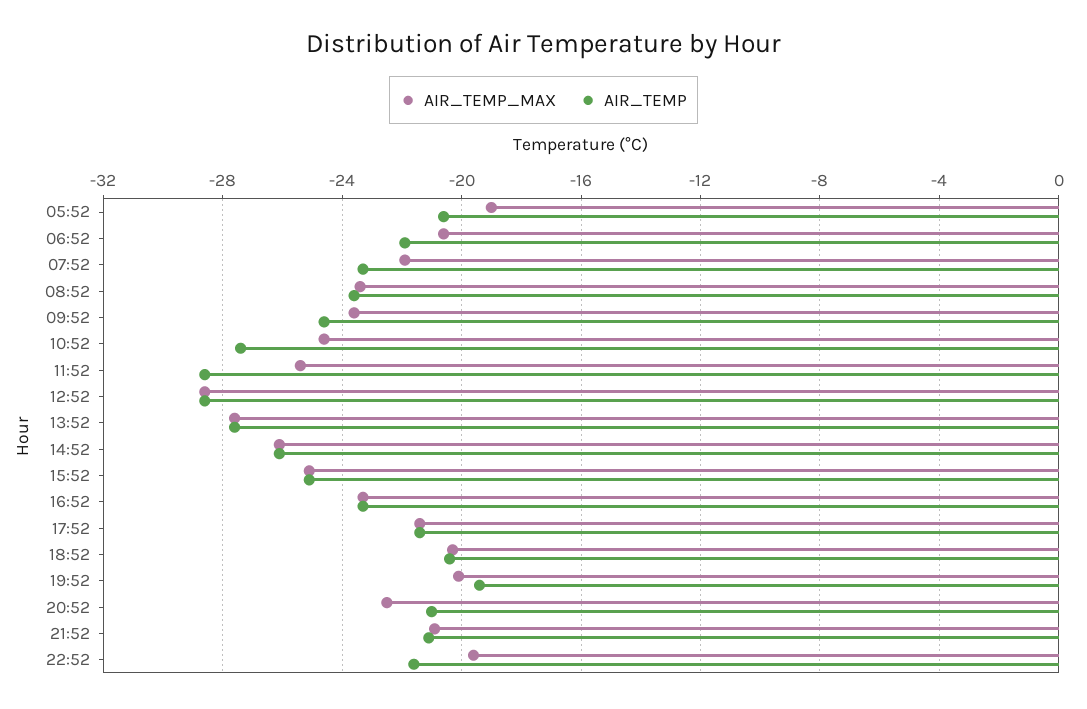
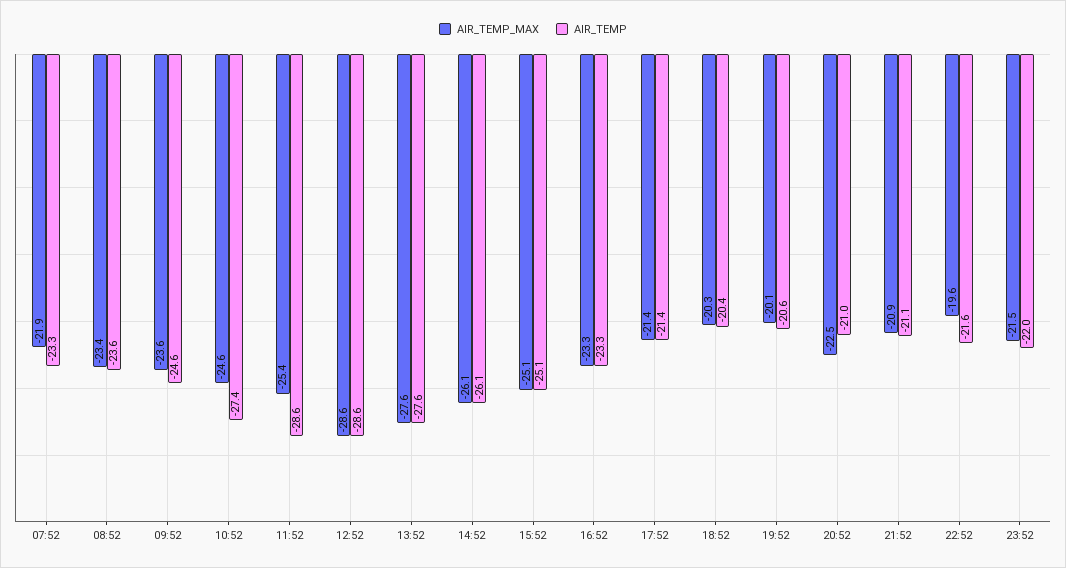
AIR_TEMP_MAX, 05:52: -19 -> none
AIR_TEMP, 05:52: -20.5 -> none
AIR_TEMP_MAX, 06:52: -20.5 -> none
AIR_TEMP, 06:52: -22 -> none
AIR_TEMP, 19:52: -19.5 -> -20.6
AIR_TEMP_MAX, 23:52: none -> -21.5
AIR_TEMP, 23:52: none -> -22

